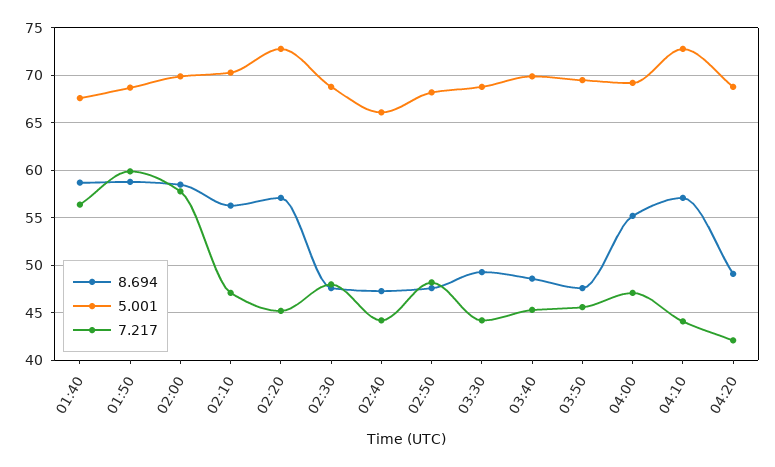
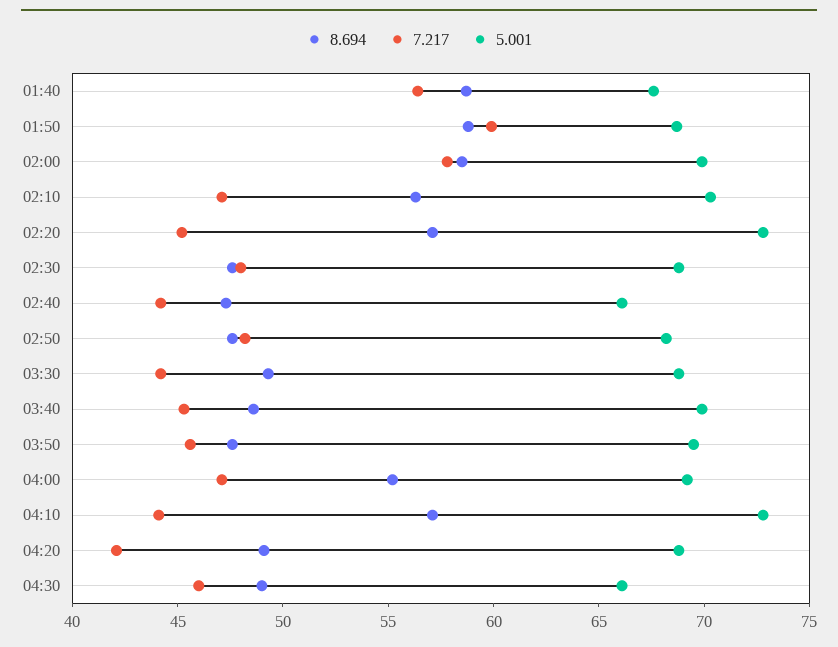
8.694, 04:30: none -> 49
7.217, 04:30: none -> 46
5.001, 04:30: none -> 66

